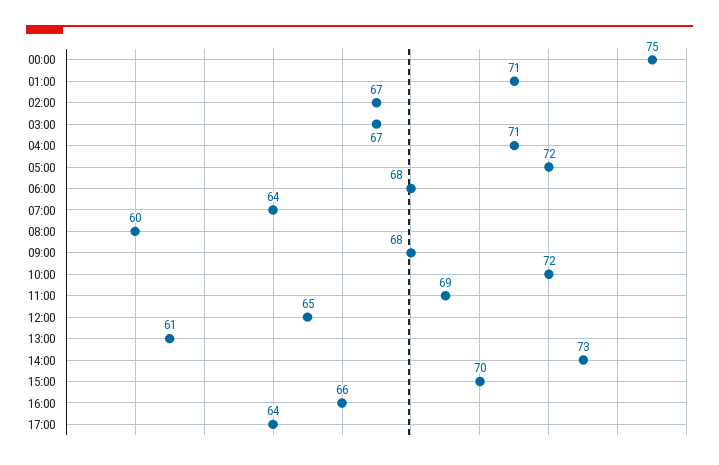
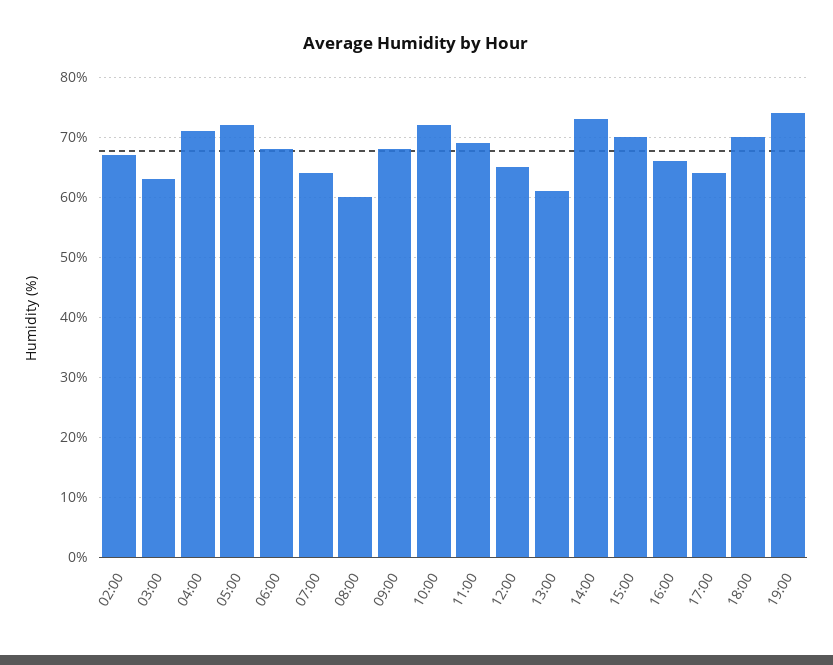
00:00: 75 -> none
01:00: 71 -> none
03:00: 67 -> 63
18:00: none -> 70
19:00: none -> 74

